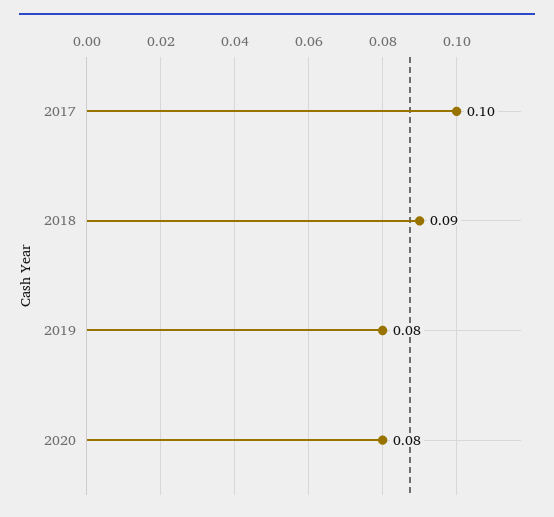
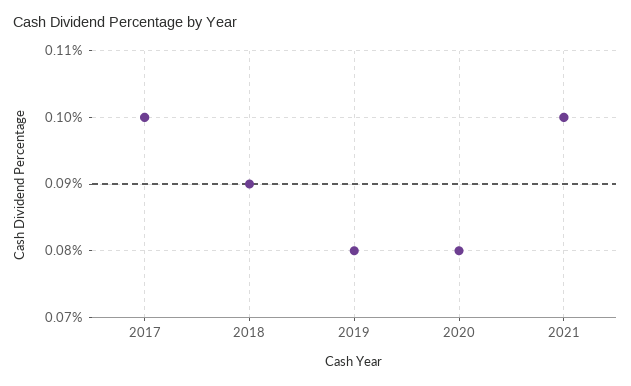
2021: none -> 0.1

